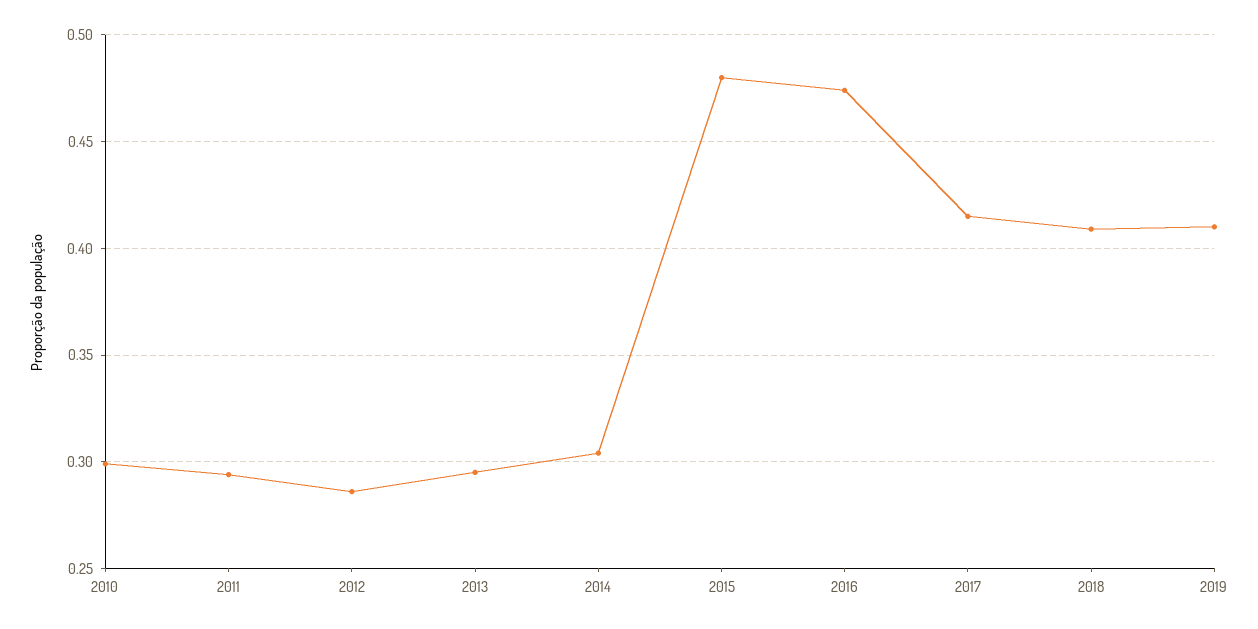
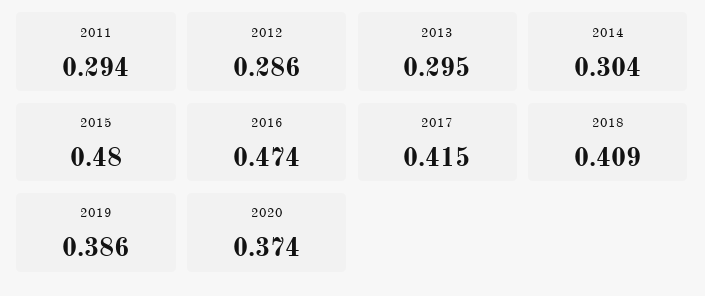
2010: 0.3 -> none
2019: 0.41 -> 0.386
2020: none -> 0.374

